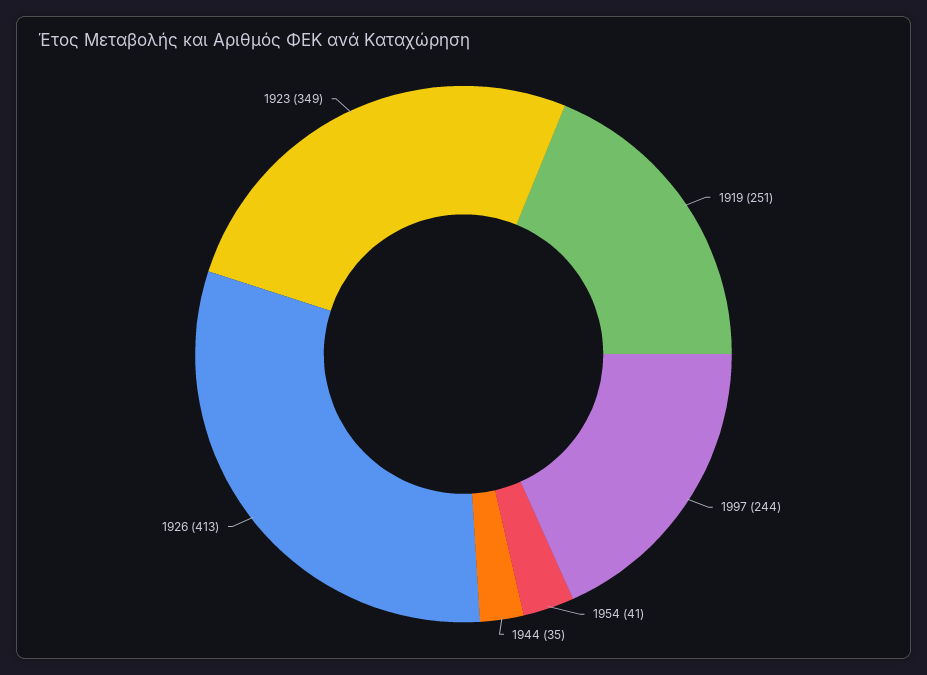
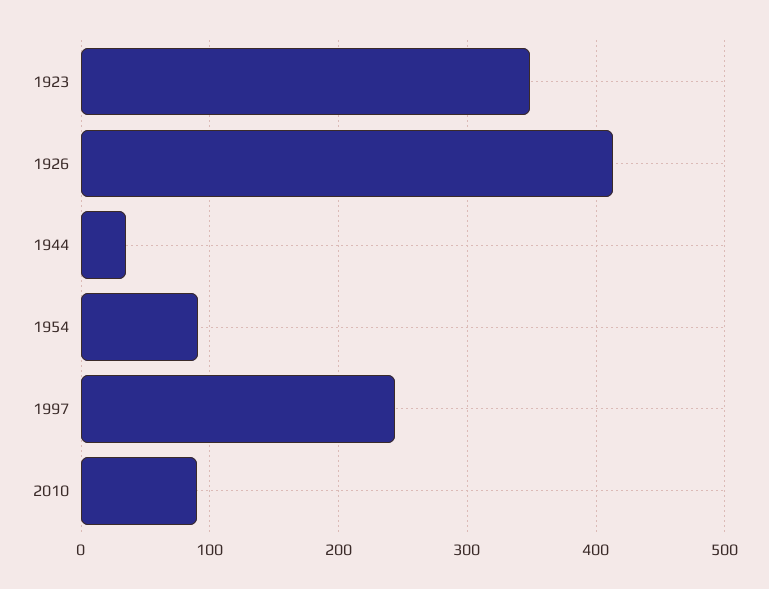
1919: 251 -> none
1954: 41 -> 90
2010: none -> 90

